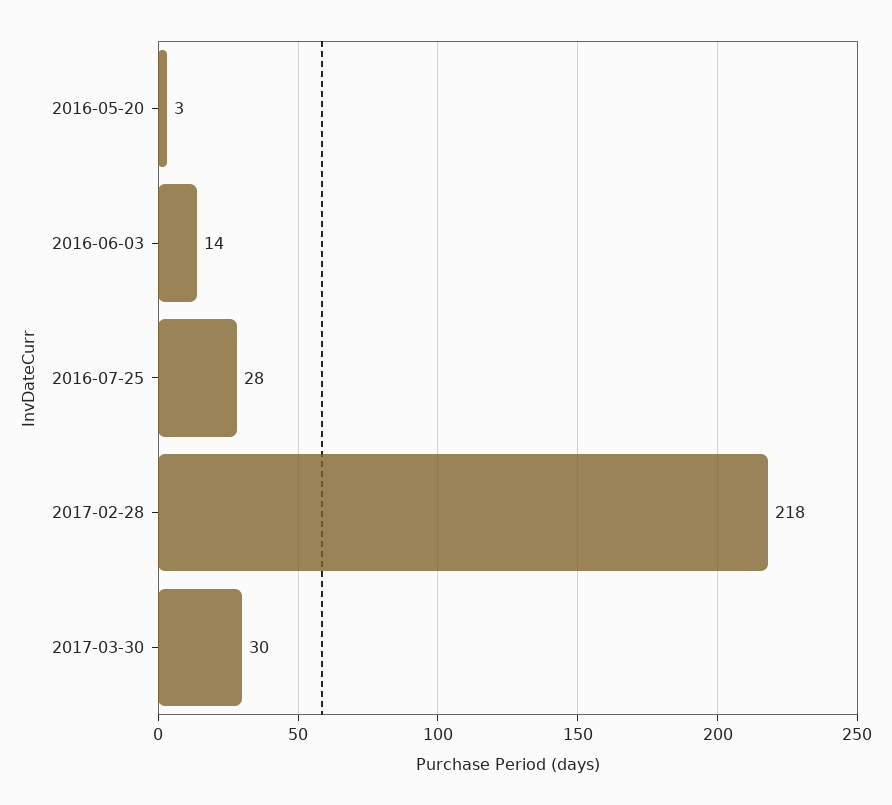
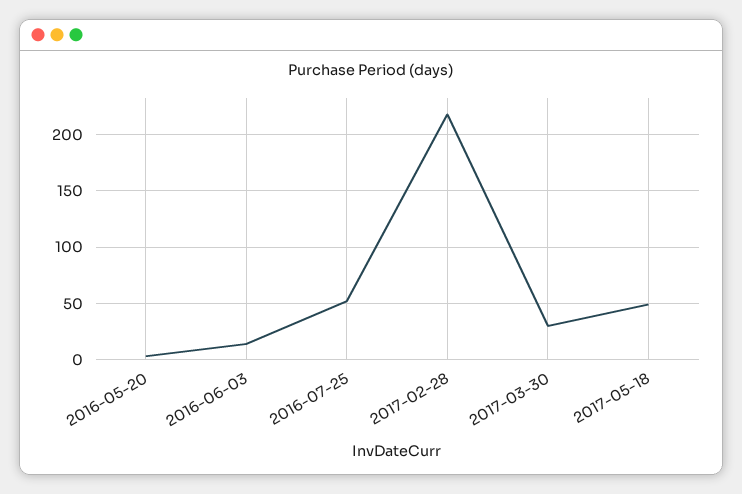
2016-07-25: 28 -> 50
2017-05-18: none -> 50

